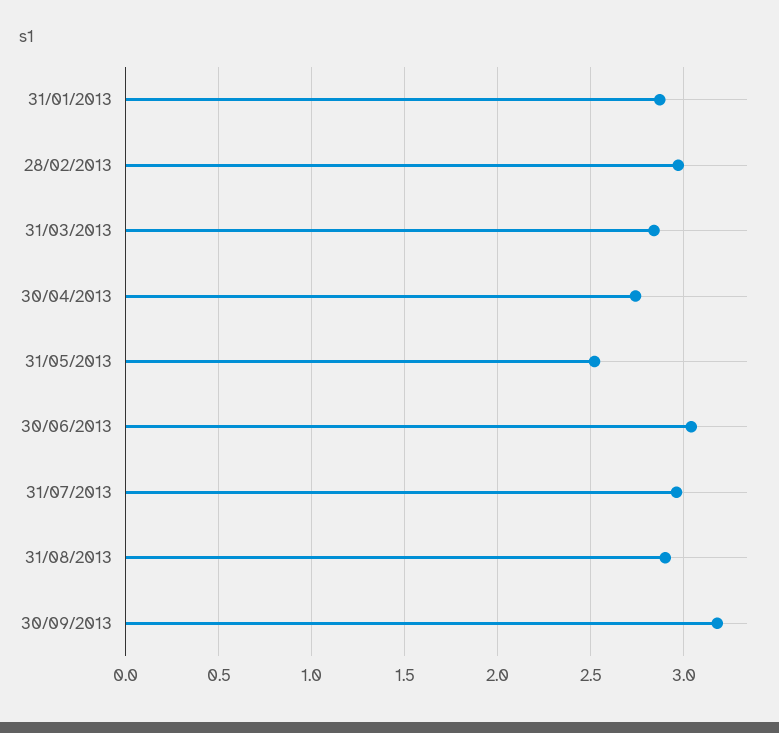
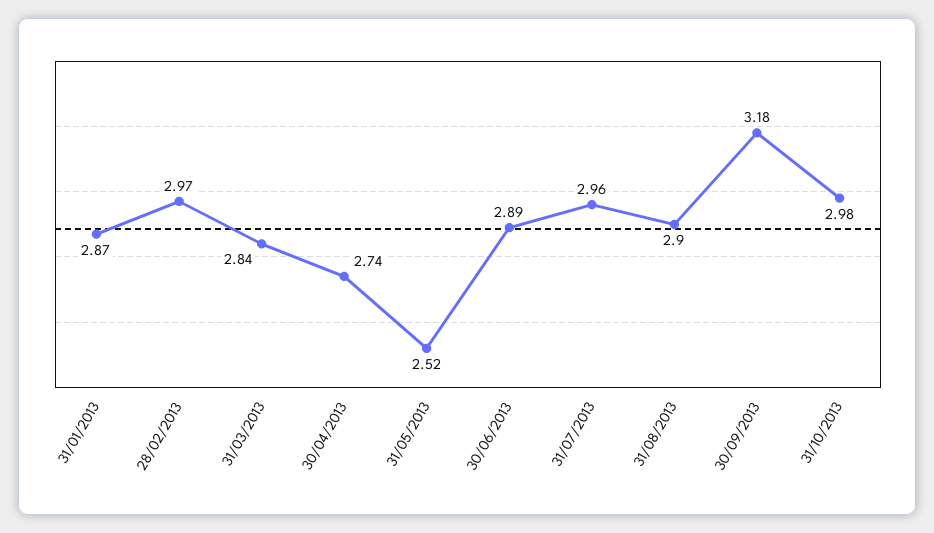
30/06/2013: 3.05 -> 2.89
31/10/2013: none -> 2.98

